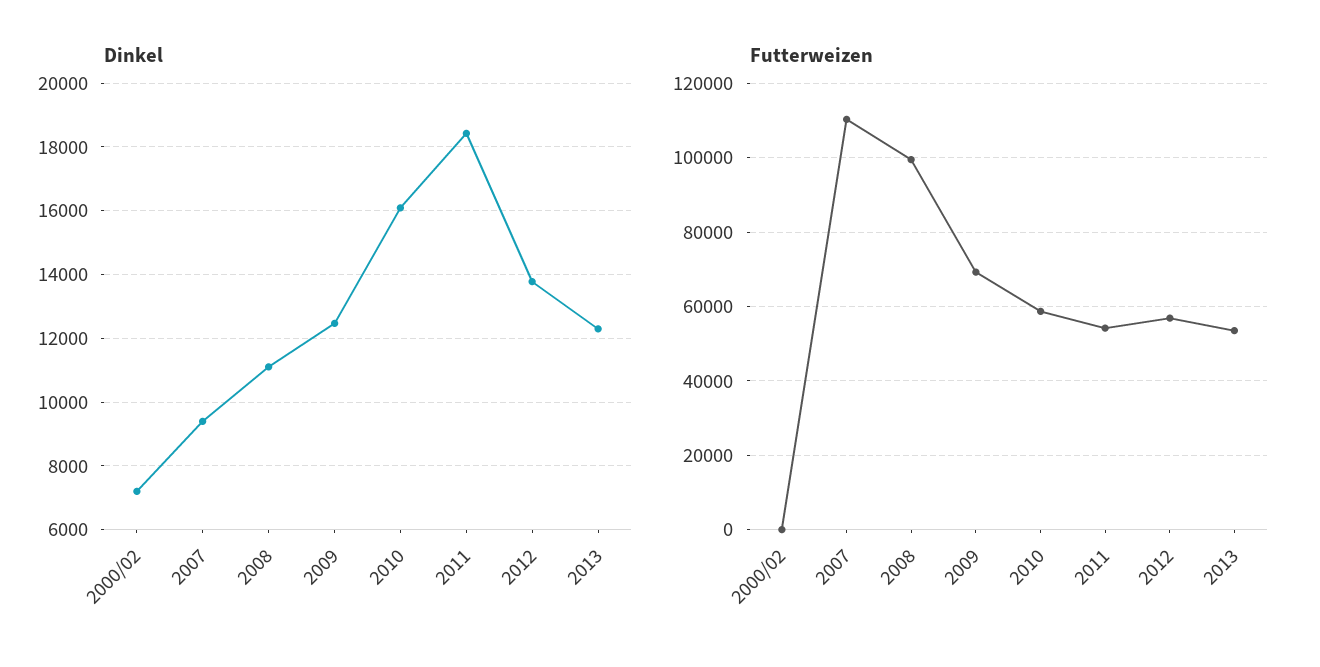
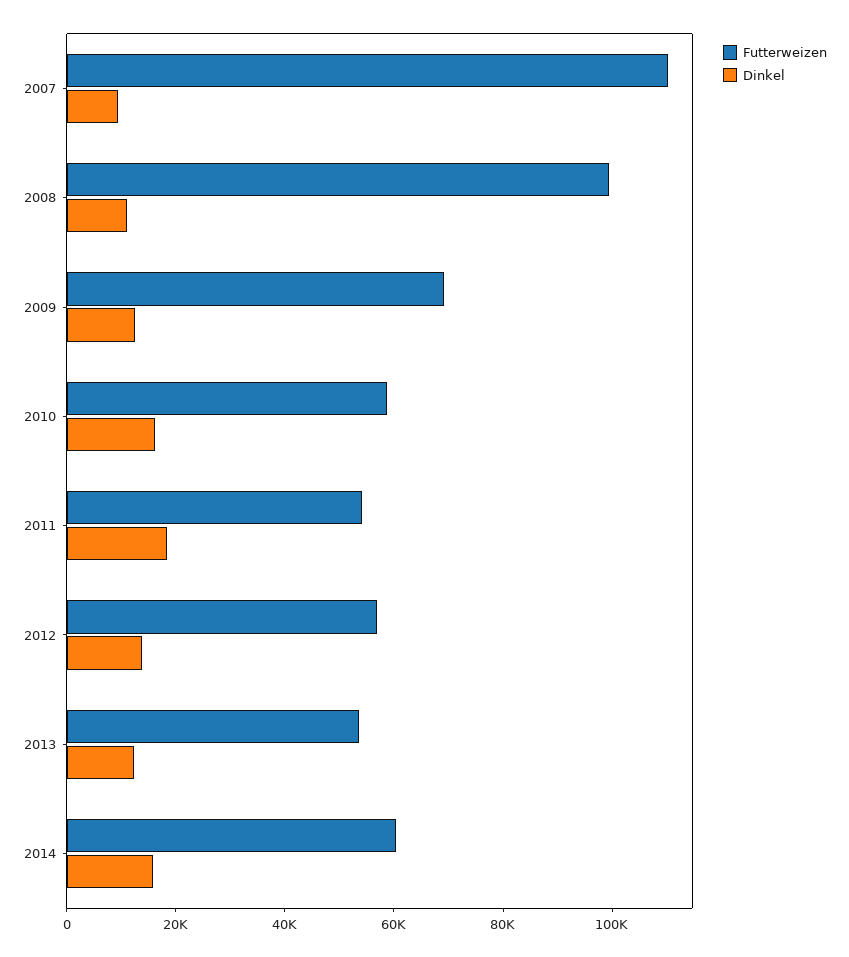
Dinkel, 2000/02: 7200 -> none
Futterweizen, 2000/02: 0 -> none
Futterweizen, 2014: none -> 60000
Dinkel, 2014: none -> 15000

